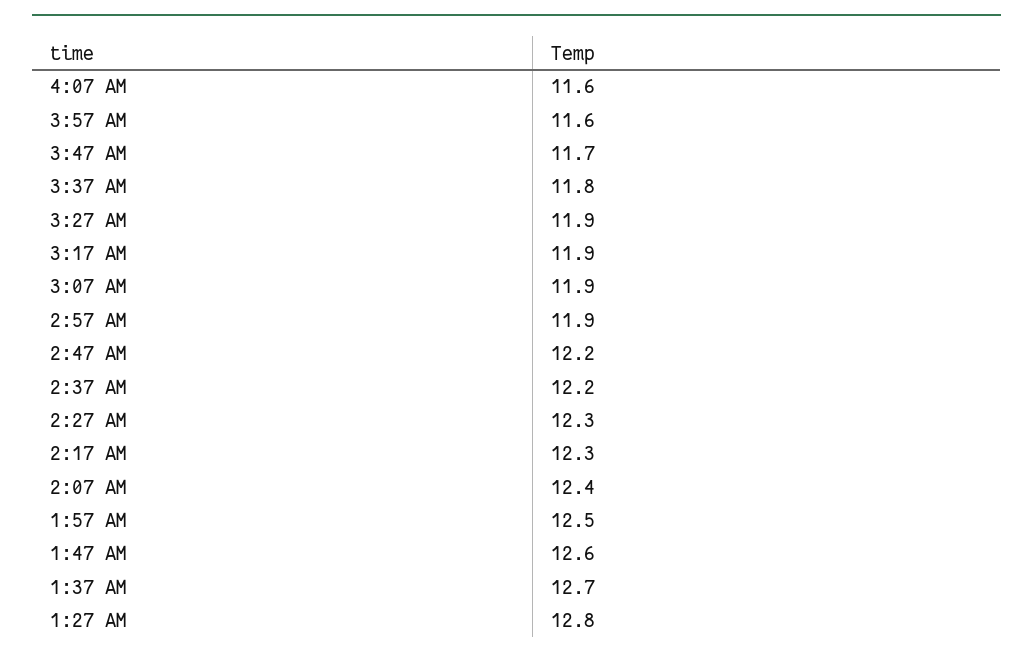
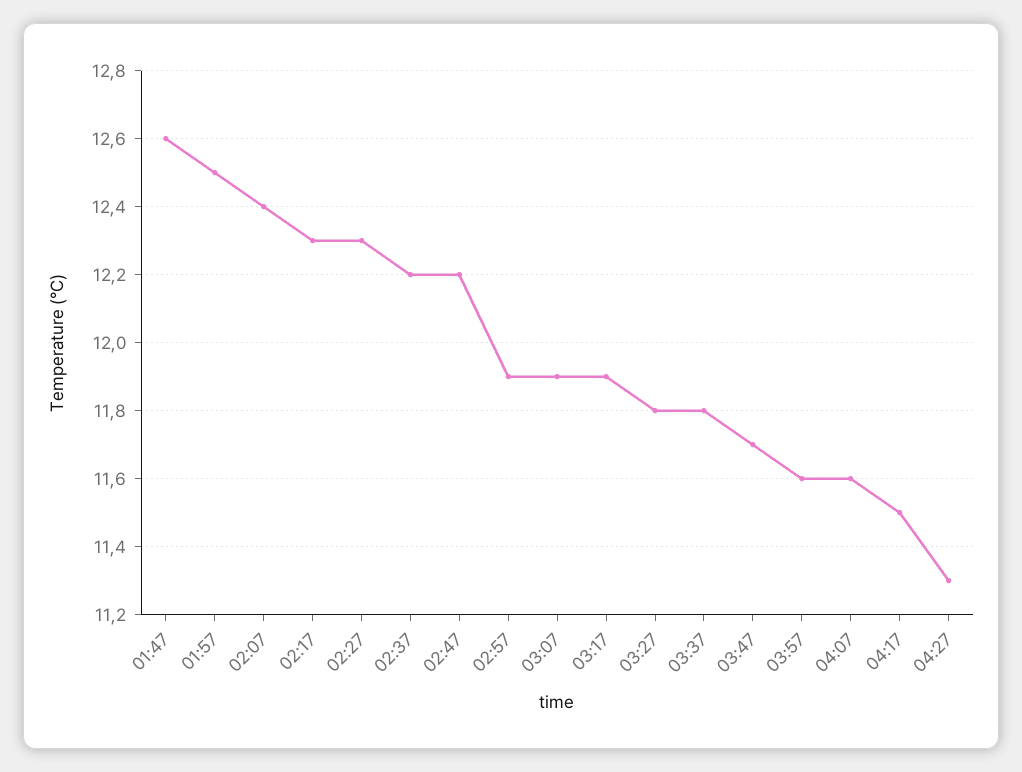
3:27 AM: 11.9 -> 11.8
1:37 AM: 12.7 -> none
1:27 AM: 12.8 -> none
04:17: none -> 11.5
04:27: none -> 11.3

